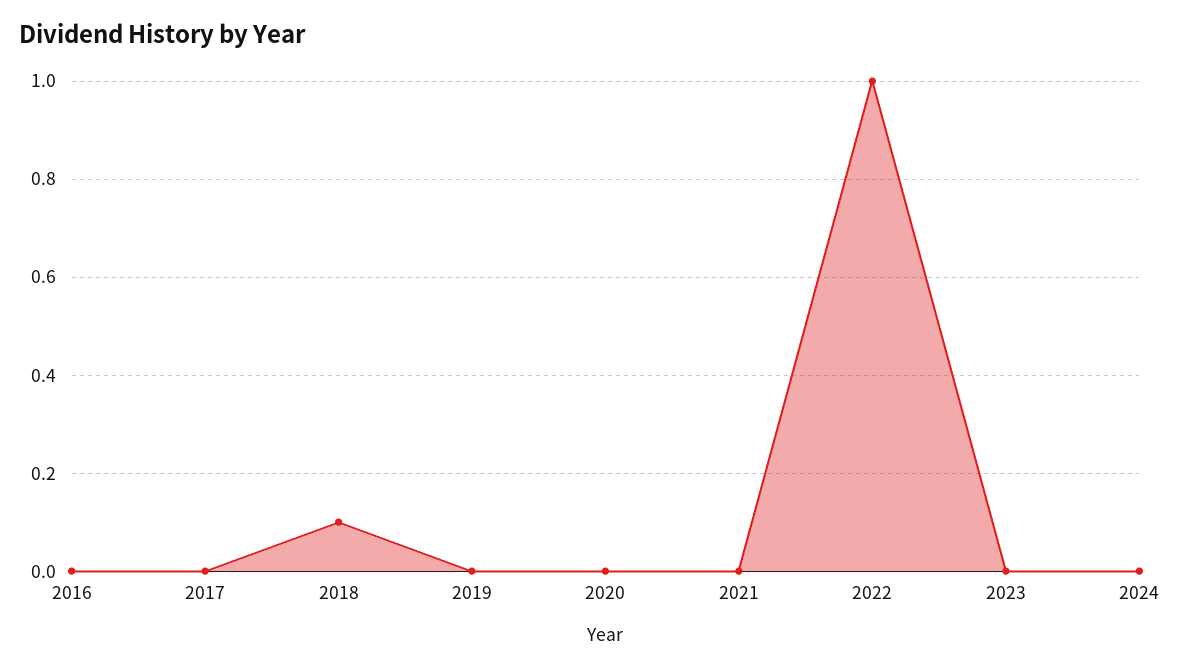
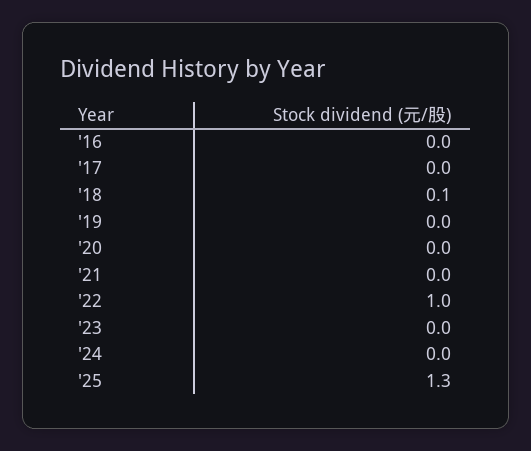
'25: none -> 1.3

